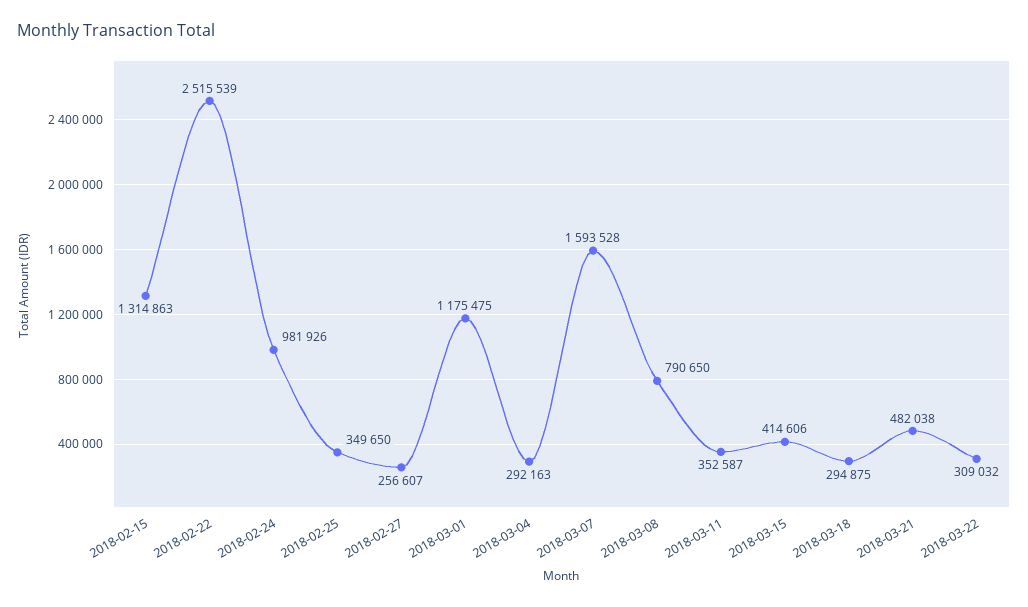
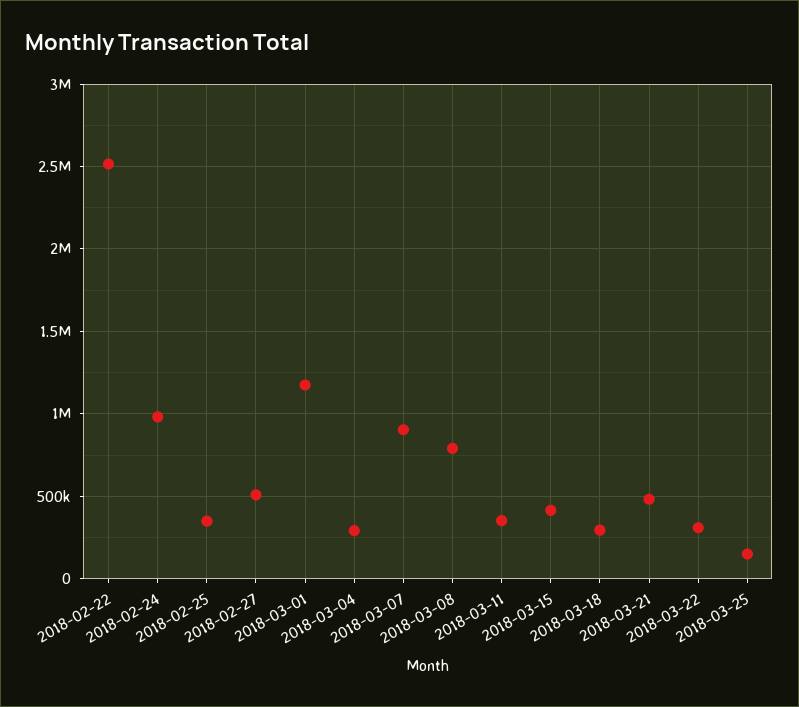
2018-02-15: 1314863 -> none
2018-02-27: 256607 -> 500000
2018-03-07: 1593528 -> 900000
2018-03-25: none -> 150000

